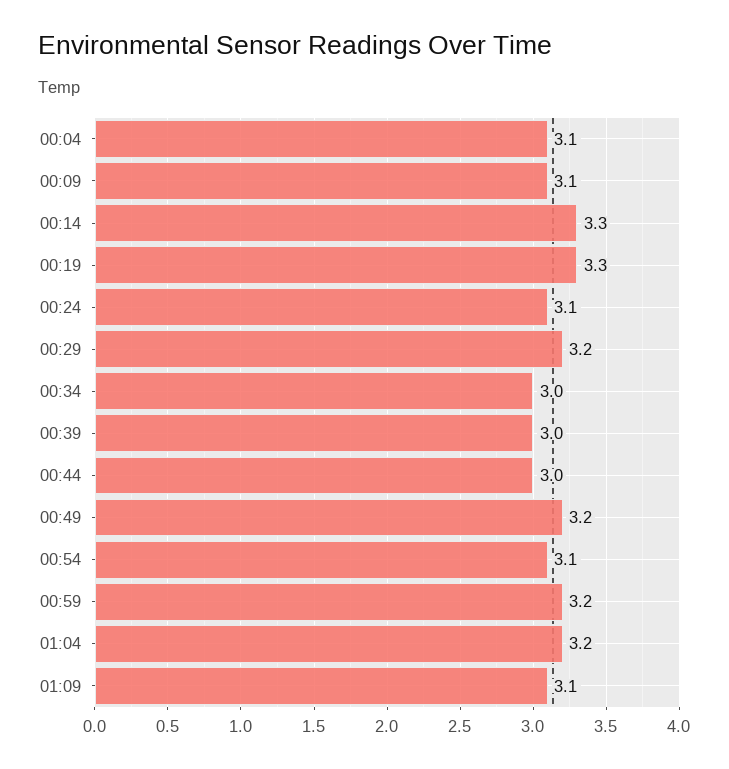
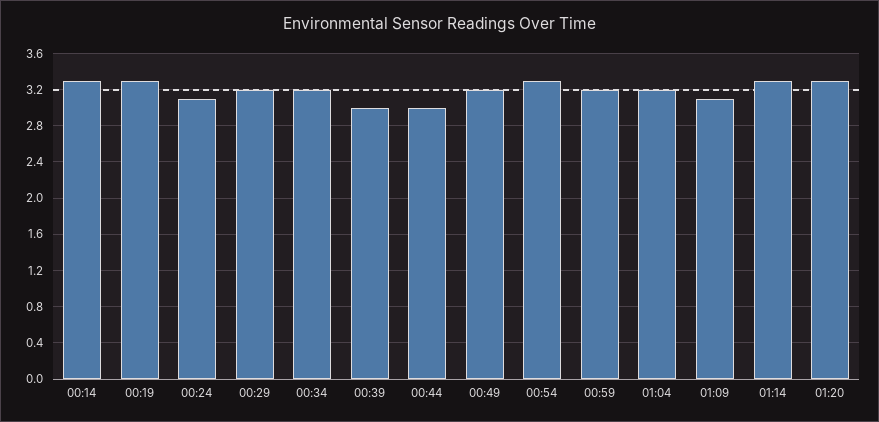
00:04: 3.1 -> none
00:09: 3.1 -> none
00:34: 3 -> 3.2
00:54: 3.1 -> 3.3
01:14: none -> 3.3
01:20: none -> 3.3

